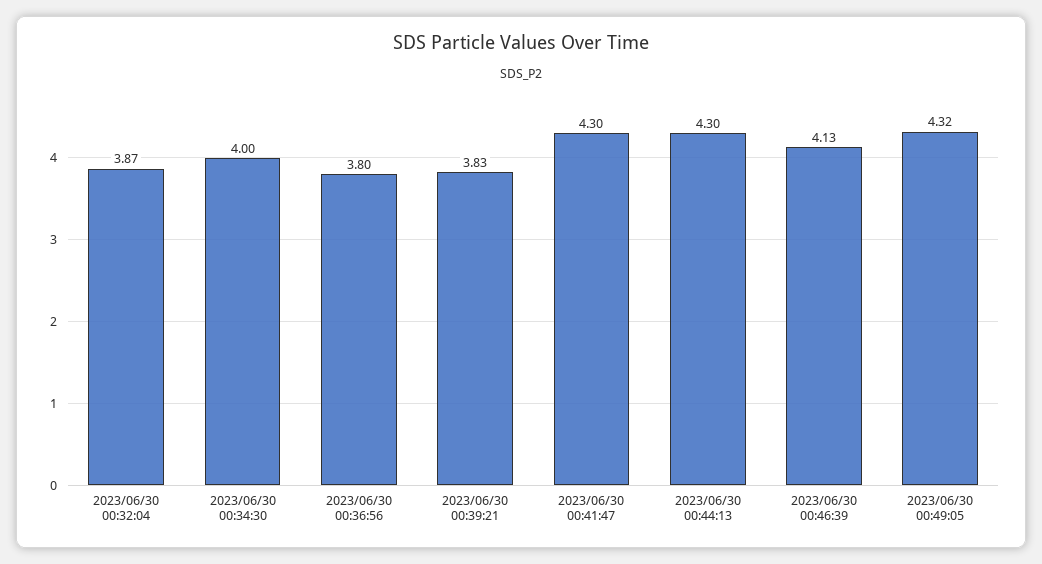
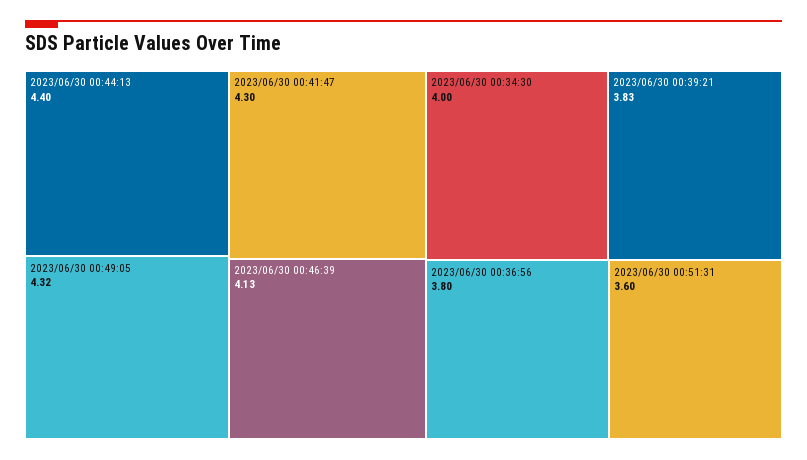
2023/06/30 00:32:04: 3.87 -> none
2023/06/30 00:44:13: 4.3 -> 4.4
2023/06/30 00:51:31: none -> 3.6

